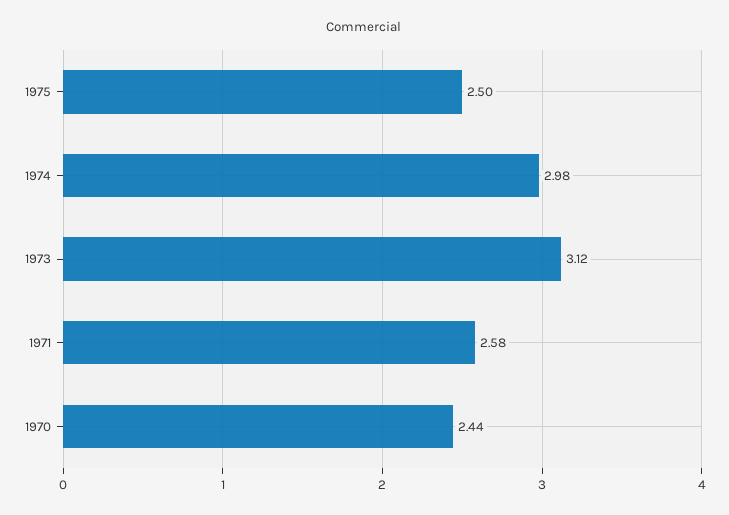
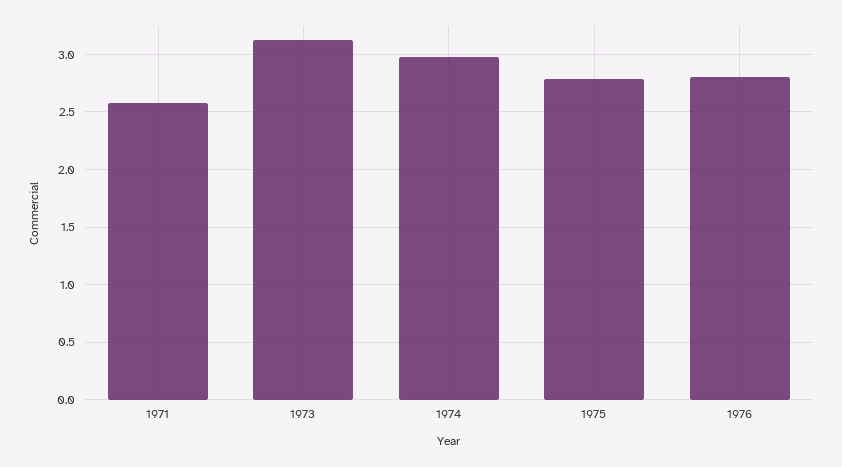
1975: 2.5 -> 2.8
1970: 2.44 -> none
1976: none -> 2.8

